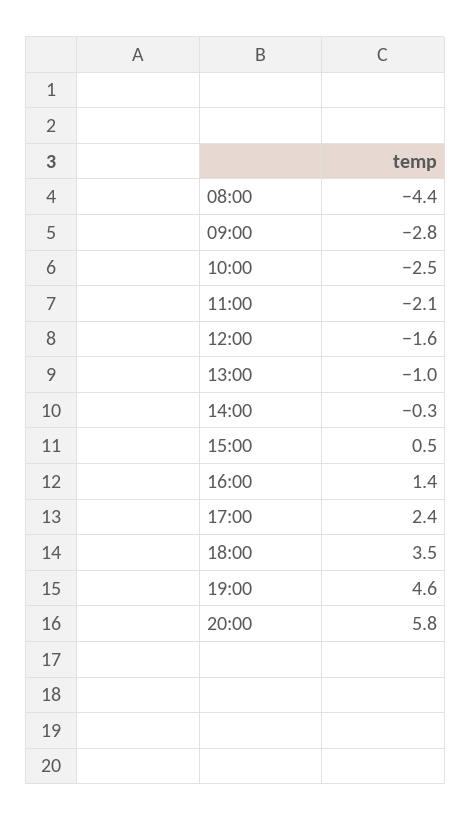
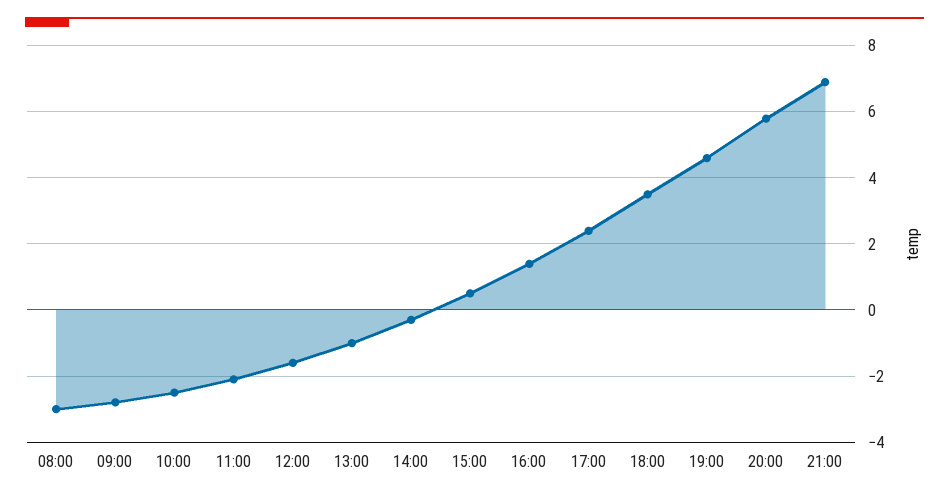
08:00: -4.4 -> -3
21:00: none -> 7

